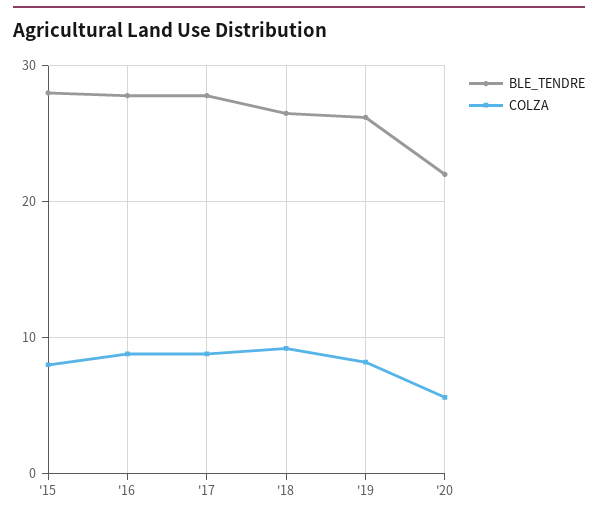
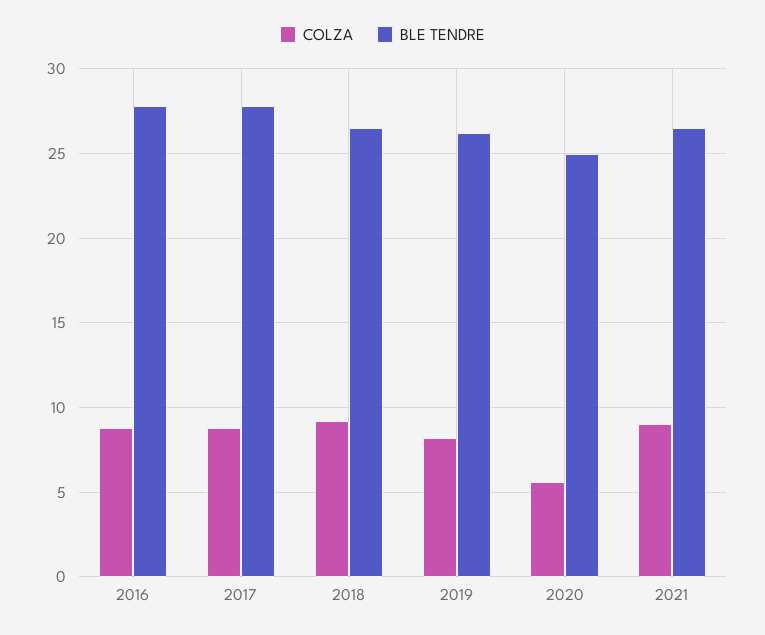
BLE_TENDRE, '15: 28 -> none
COLZA, '15: 8 -> none
BLE_TENDRE, '20: 22 -> 25
COLZA, 2021: none -> 9
BLE_TENDRE, 2021: none -> 26.5

